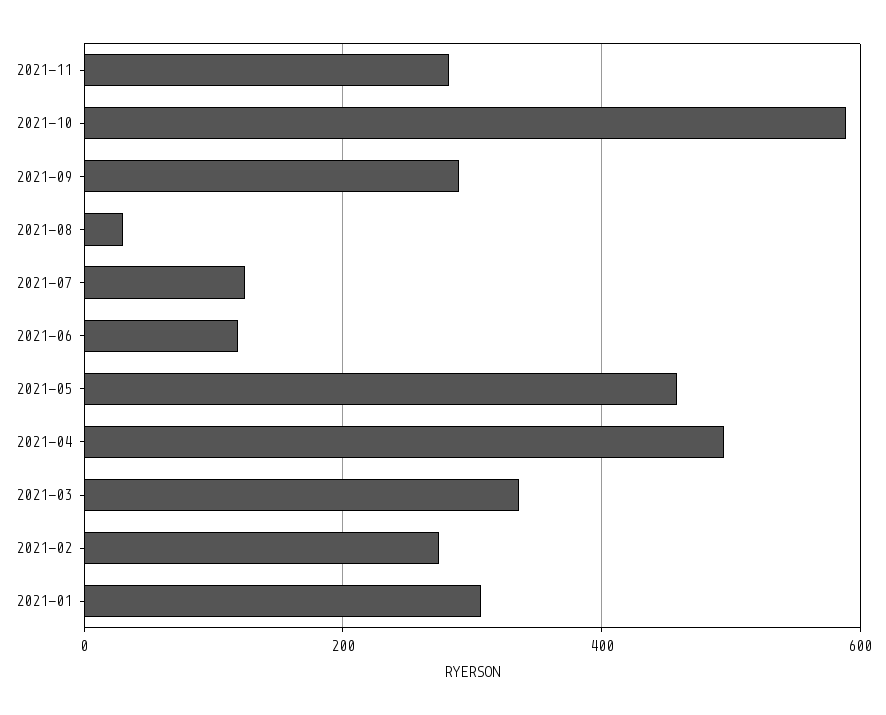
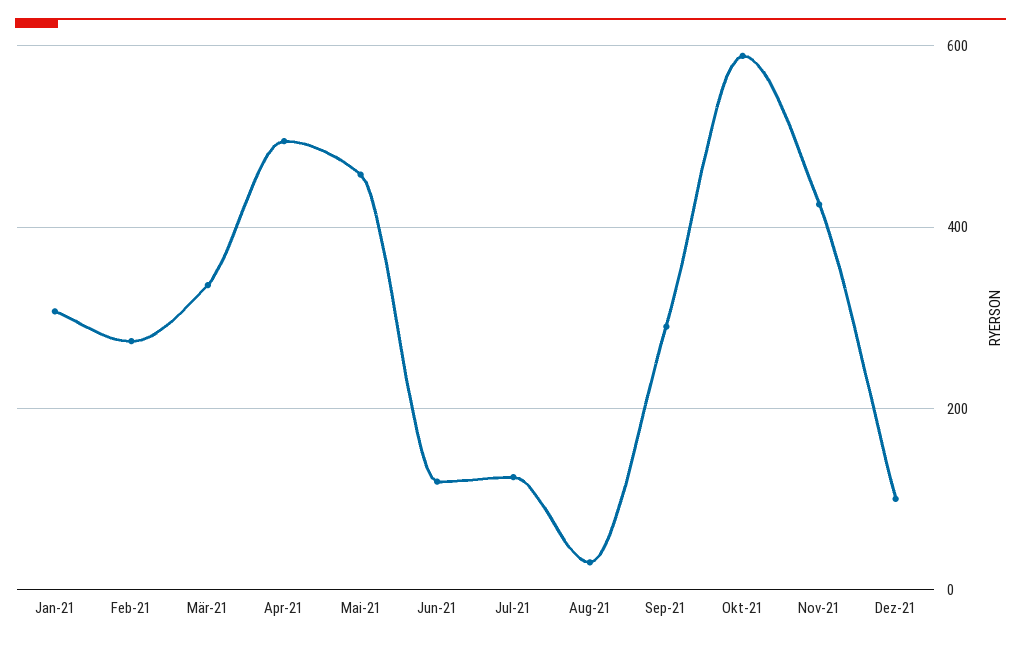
2021-11: 280 -> 420
Dez-21: none -> 100

